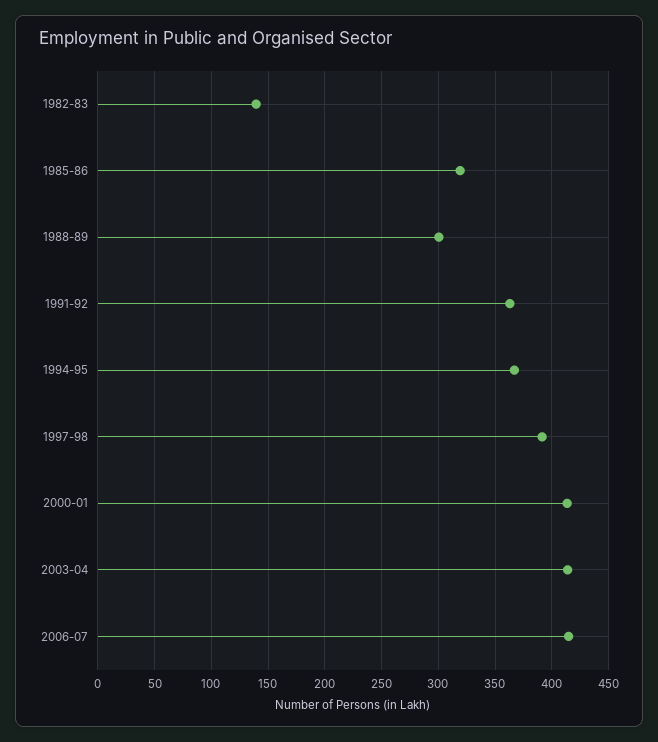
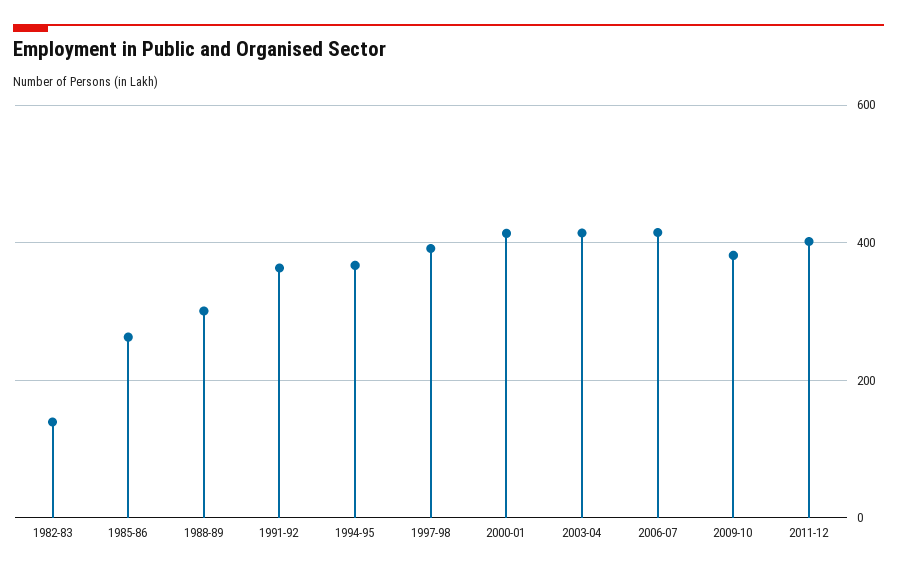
1985-86: 320 -> 260
2009-10: none -> 380
2011-12: none -> 400

